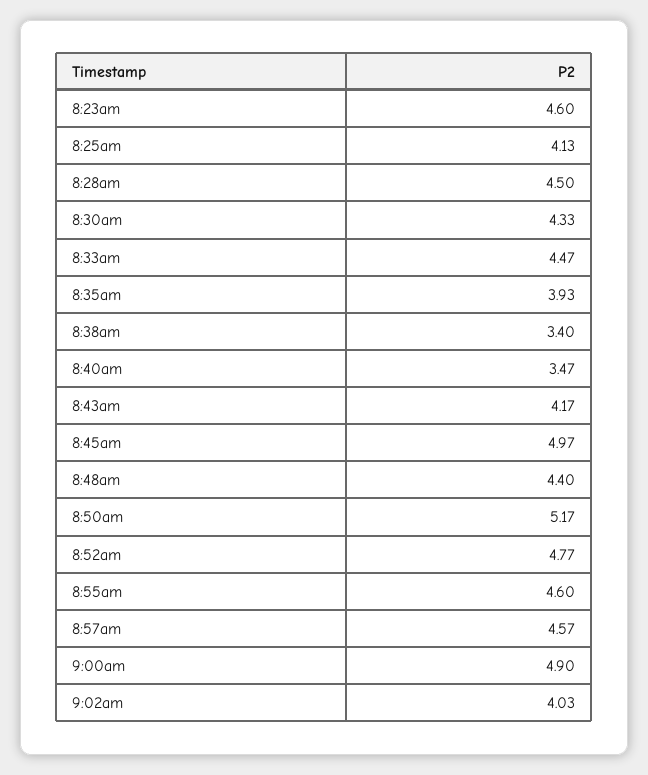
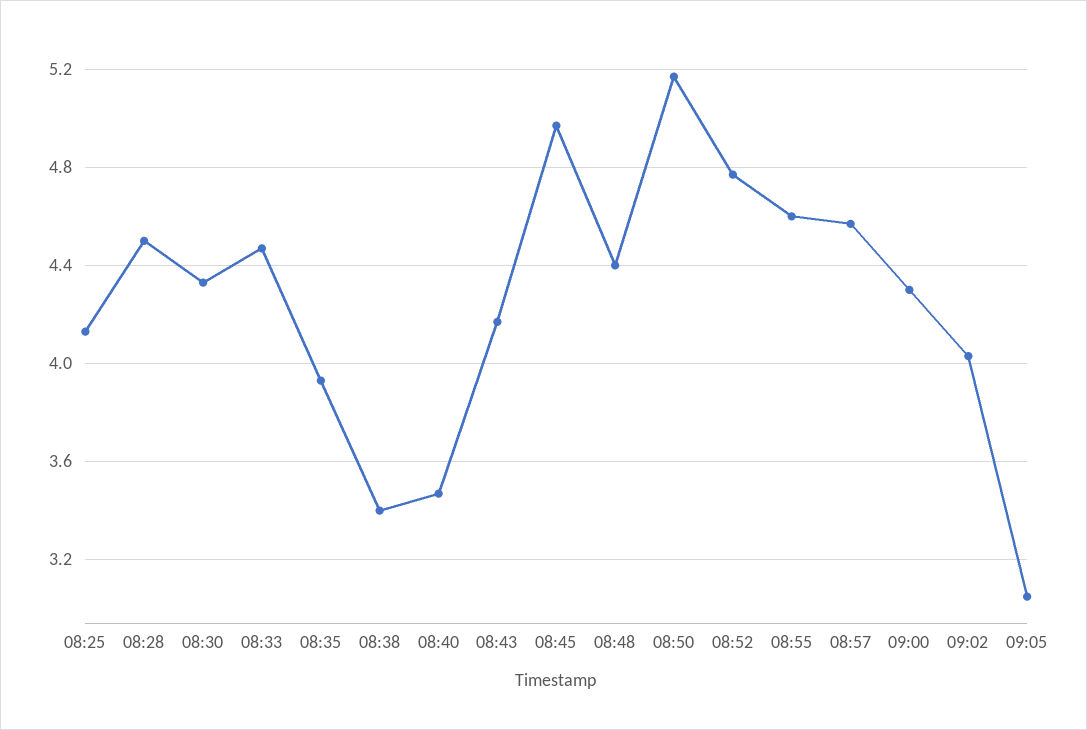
8:23am: 4.6 -> none
9:00am: 4.9 -> 4.3
09:05: none -> 3.05

